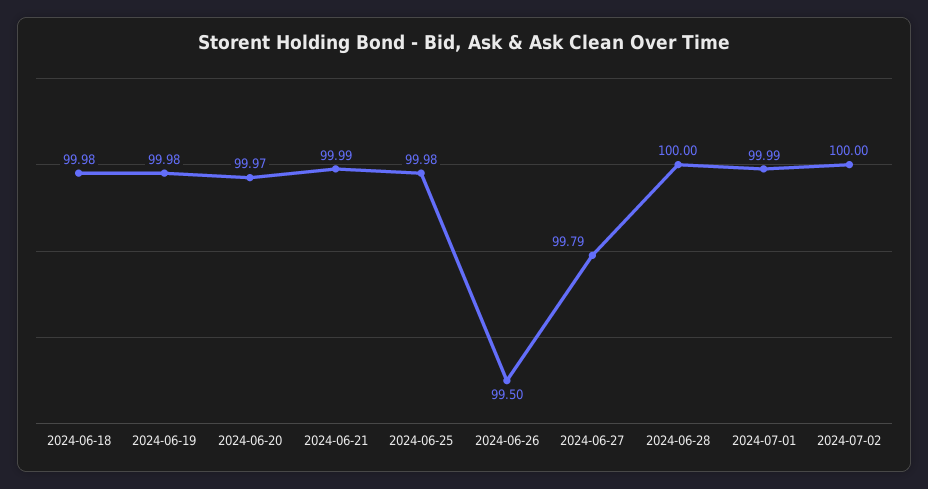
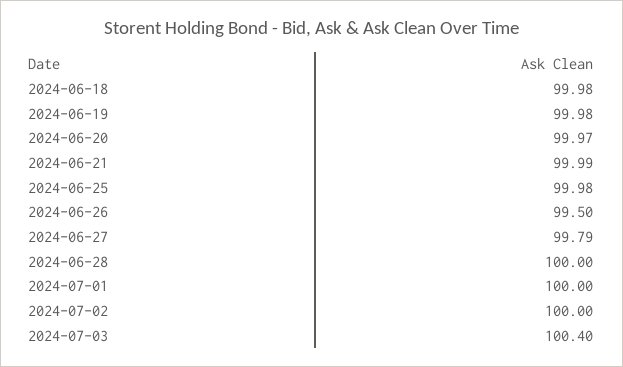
2024-07-01: 99.99 -> 100
2024-07-03: none -> 100.4

